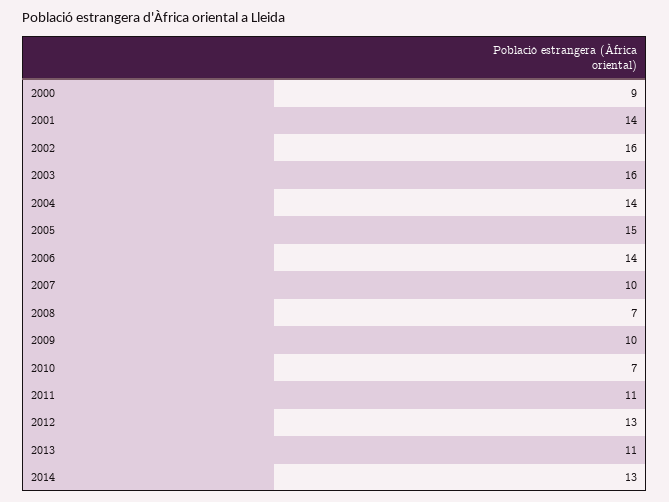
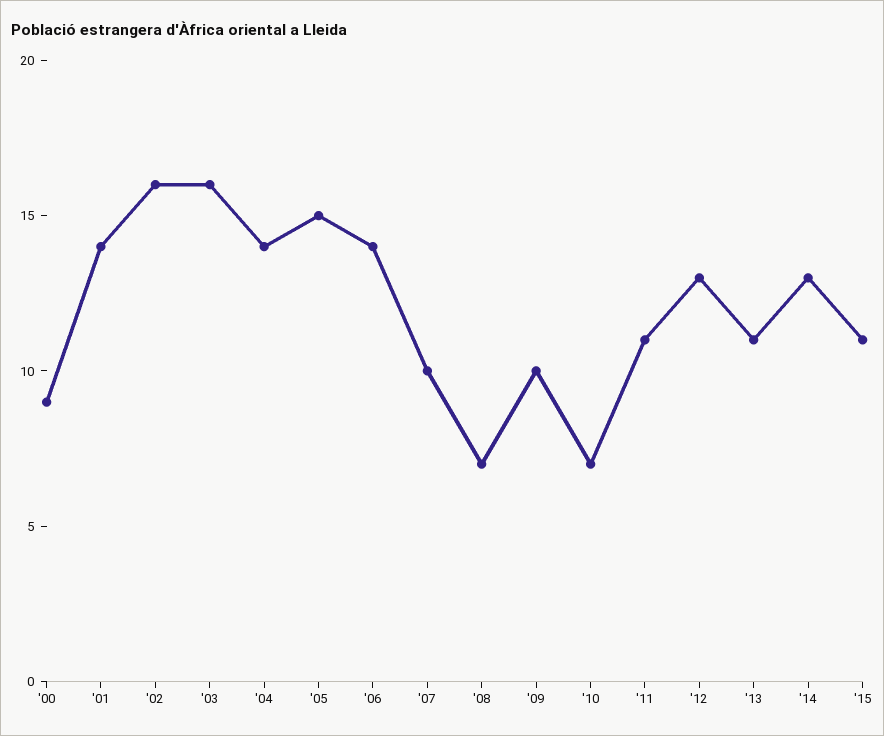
'15: none -> 11

